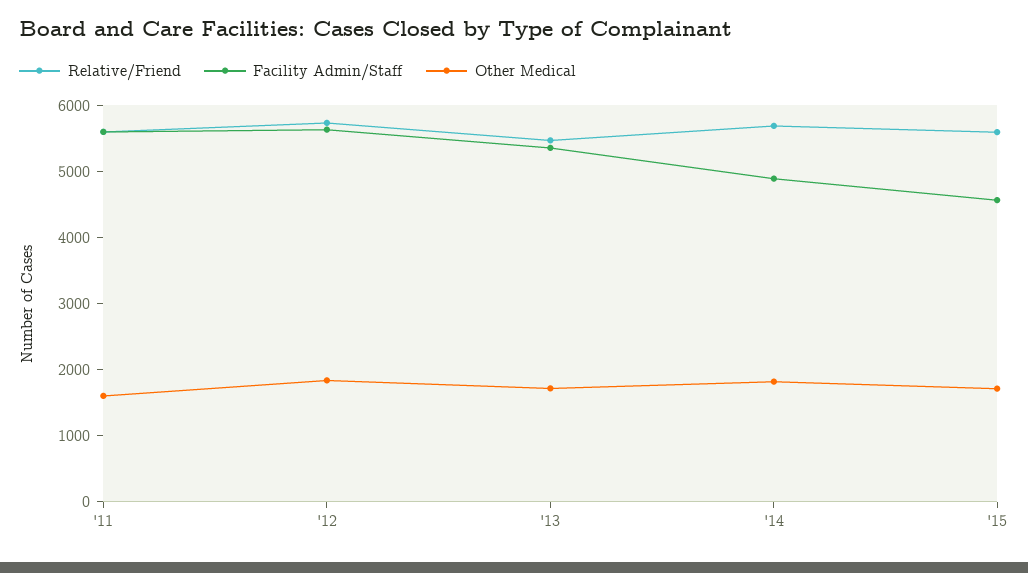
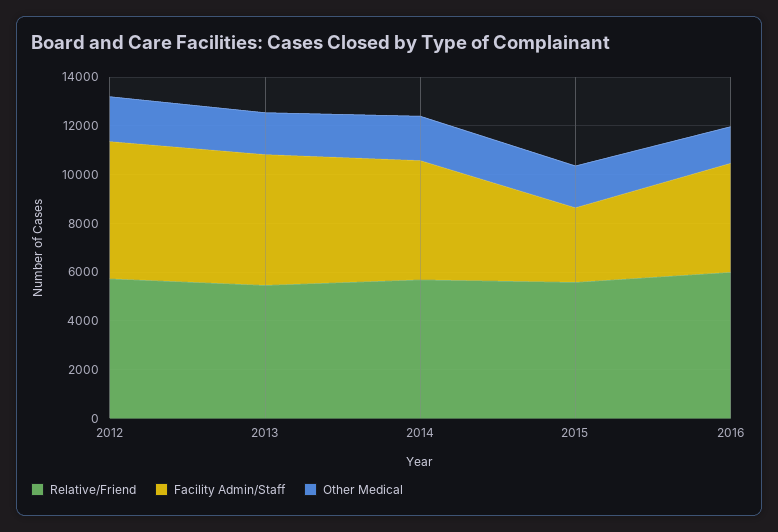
Relative/Friend, '11: 5600 -> none
Facility Admin/Staff, '11: 5600 -> none
Other Medical, '11: 1600 -> none
Facility Admin/Staff, '15: 4600 -> 3000
Relative/Friend, 2016: none -> 6000
Facility Admin/Staff, 2016: none -> 4500
Other Medical, 2016: none -> 1500

